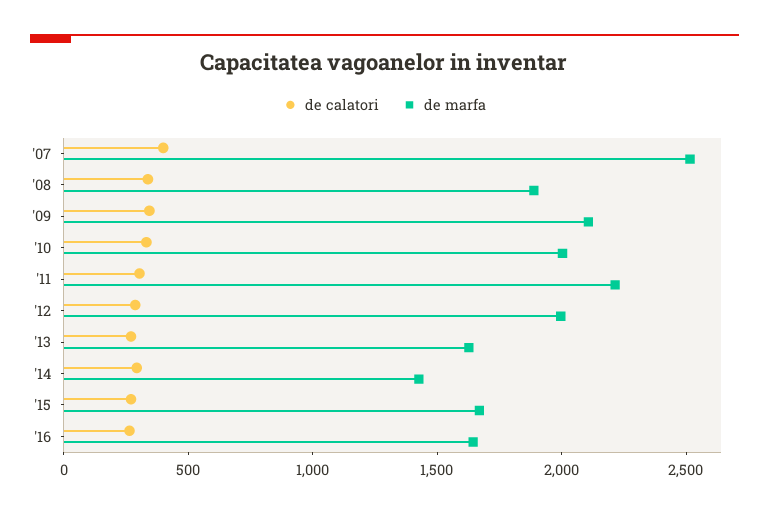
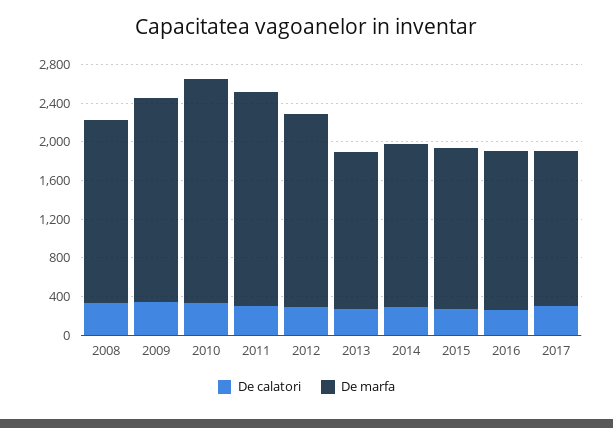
de calatori, '07: 400 -> none
de marfa, '07: 2500 -> none
de marfa, '10: 2000 -> 2300
de marfa, '14: 1400 -> 1700
de calatori, 2017: none -> 300
de marfa, 2017: none -> 1600

